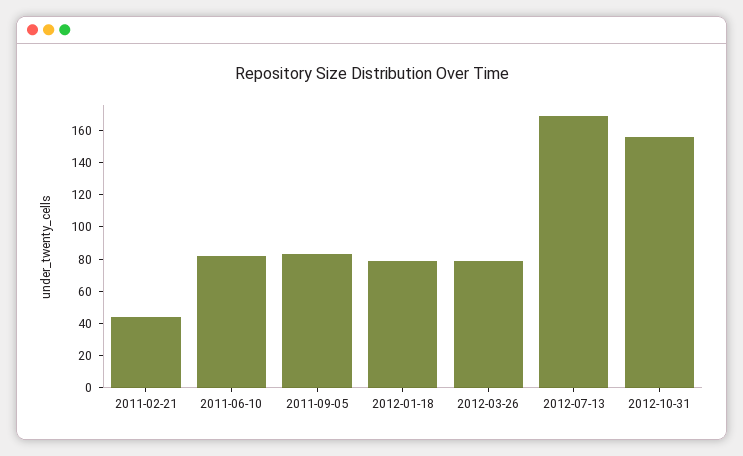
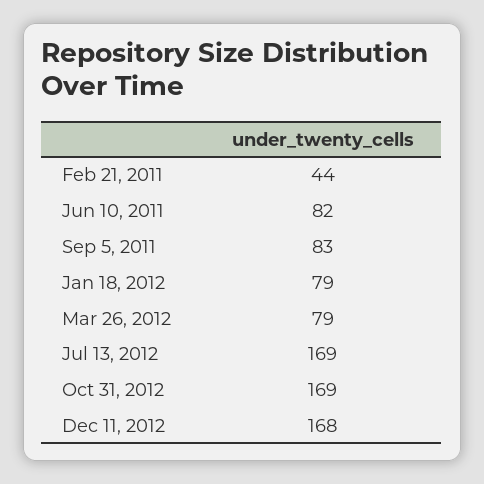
2012-10-31: 155 -> 169
Dec 11, 2012: none -> 168

